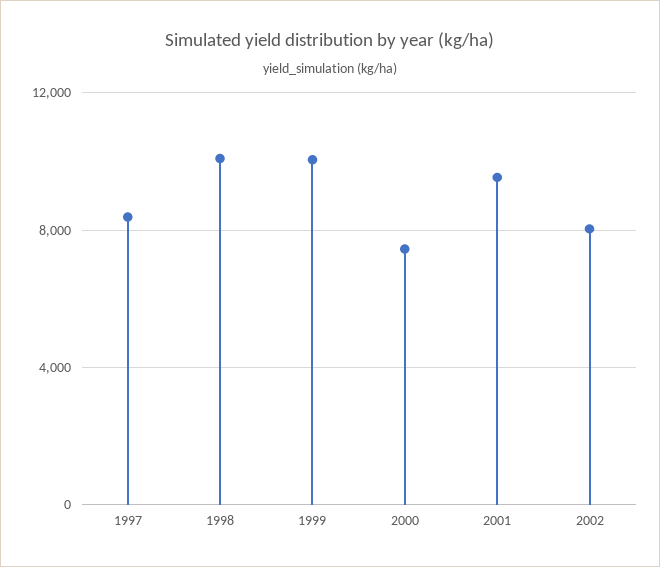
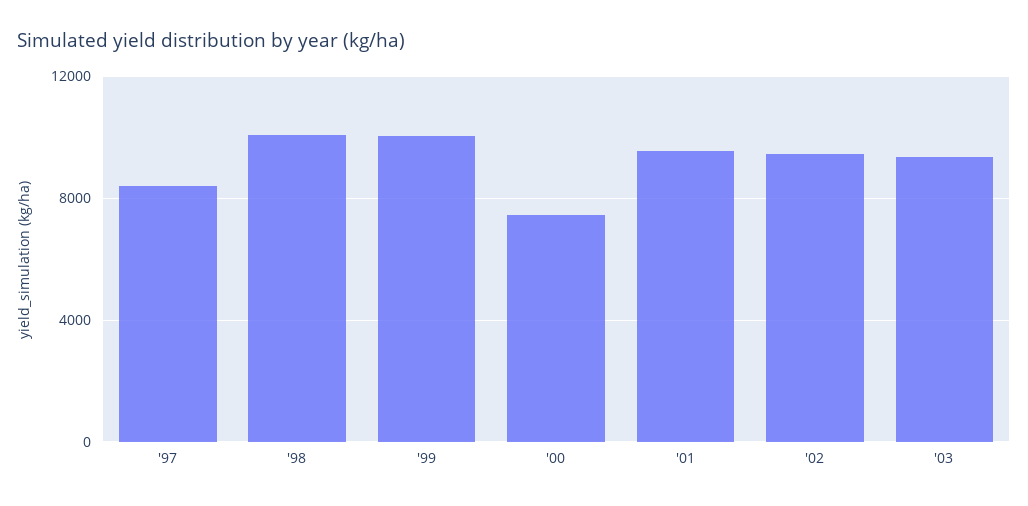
2002: 8000 -> 9500
'03: none -> 9500

